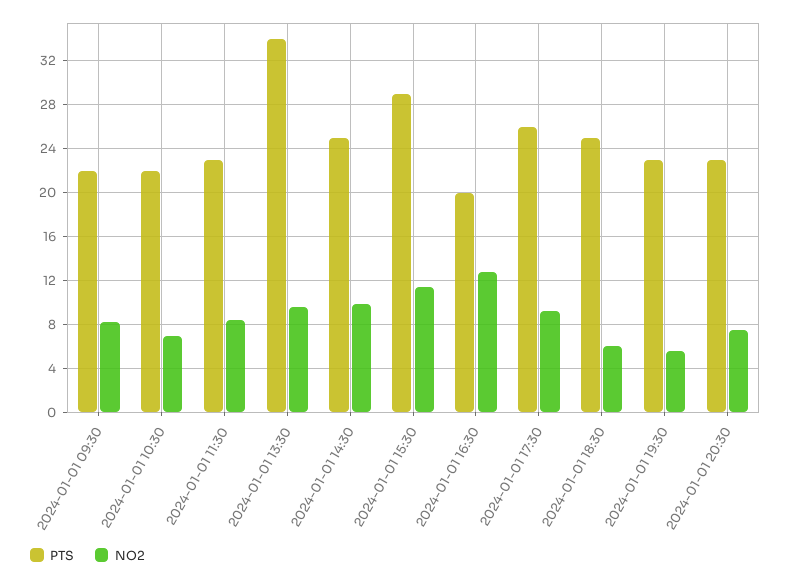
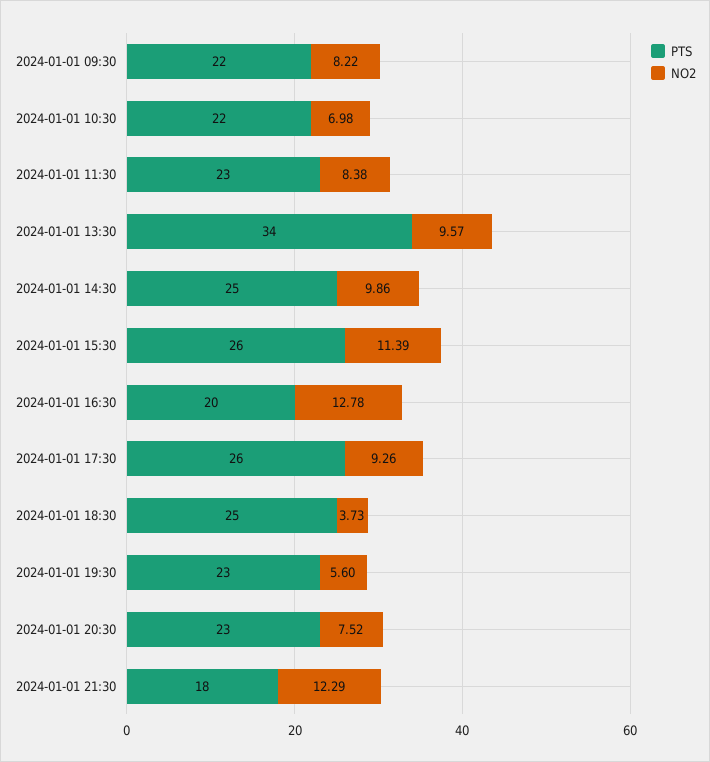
PTS, 2024-01-01 15:30: 29 -> 26
NO2, 2024-01-01 18:30: 6 -> 3.73
PTS, 2024-01-01 21:30: none -> 18
NO2, 2024-01-01 21:30: none -> 12.29

